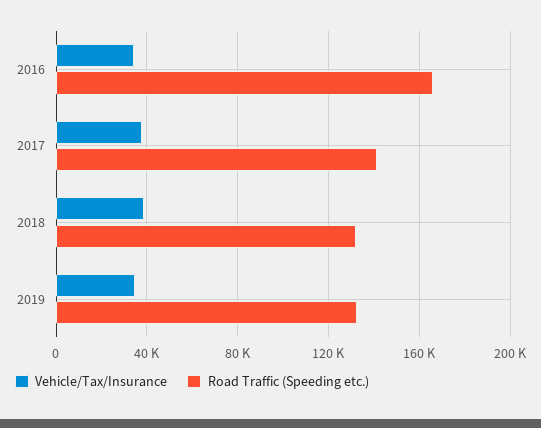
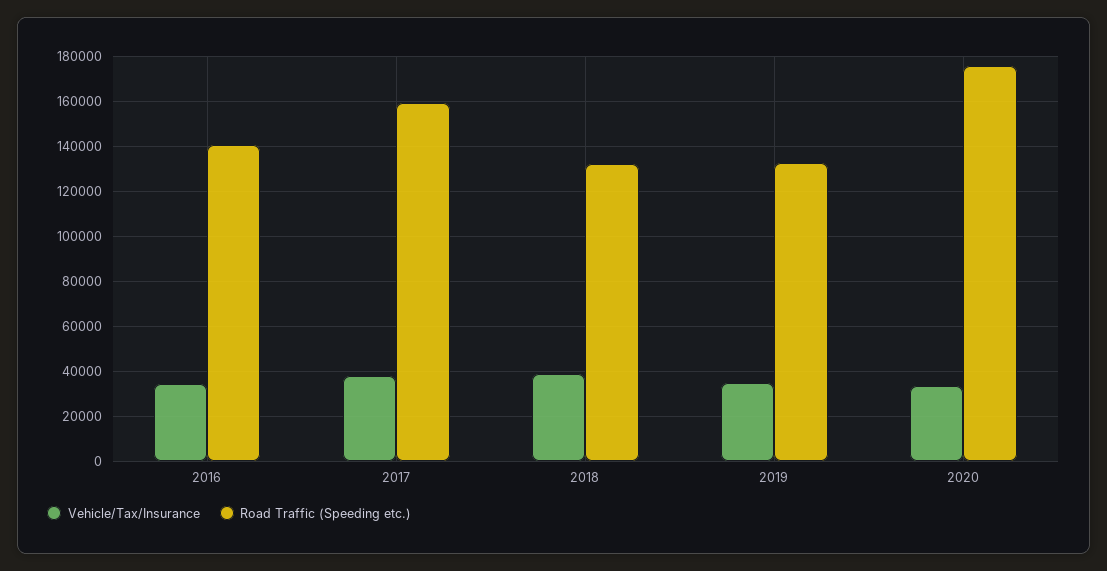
Road Traffic (Speeding etc.), 2016: 165000 -> 140000
Road Traffic (Speeding etc.), 2017: 140000 -> 160000
Vehicle/Tax/Insurance, 2020: none -> 35000
Road Traffic (Speeding etc.), 2020: none -> 175000

